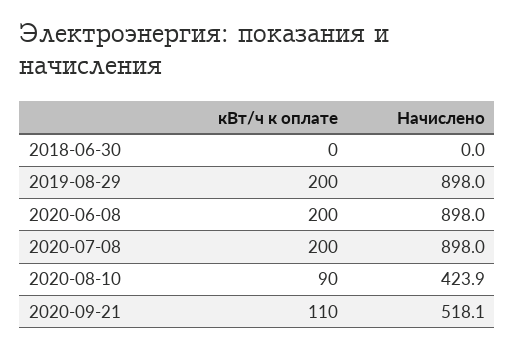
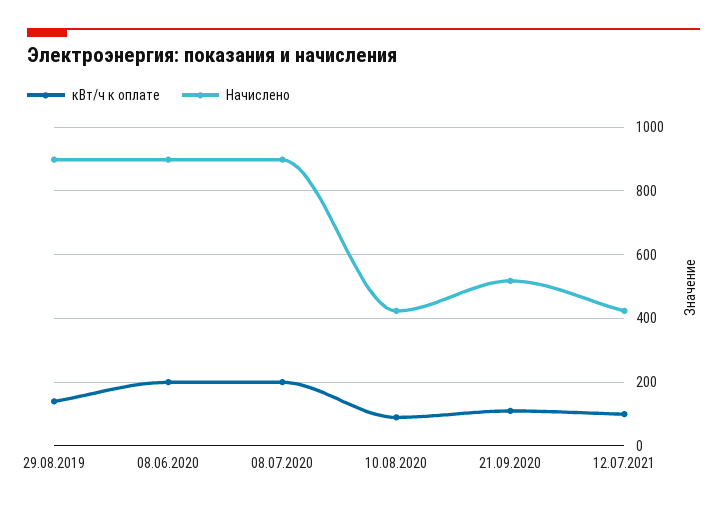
кВт/ч к оплате, 2018-06-30: 0 -> none
Начислено, 2018-06-30: 0 -> none
кВт/ч к оплате, 2019-08-29: 200 -> 140
кВт/ч к оплате, 12.07.2021: none -> 100
Начислено, 12.07.2021: none -> 420

